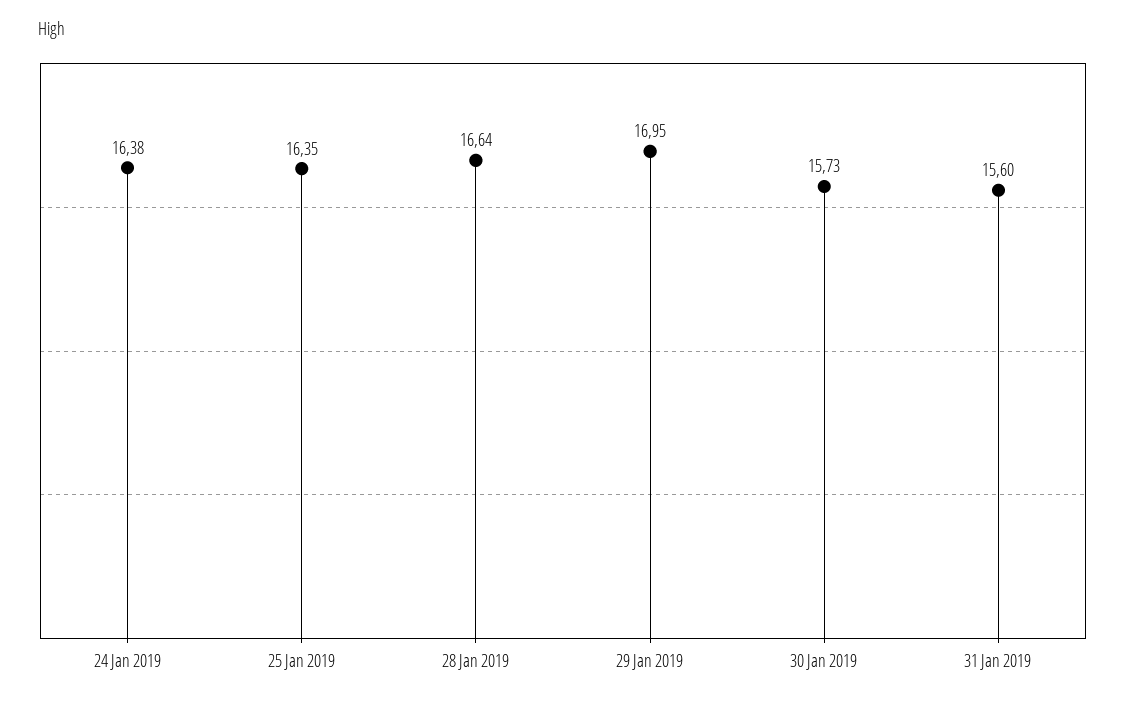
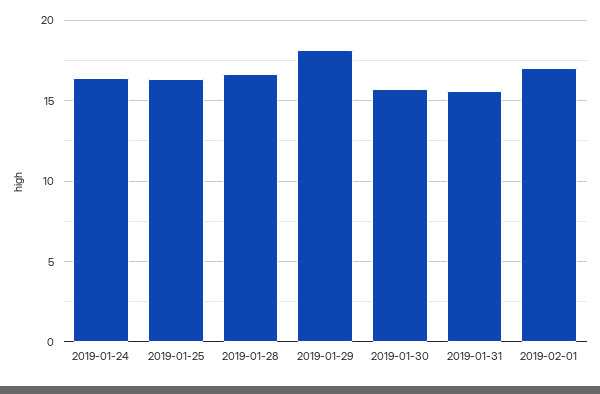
29 Jan 2019: 16.95 -> 18
2019-02-01: none -> 17

